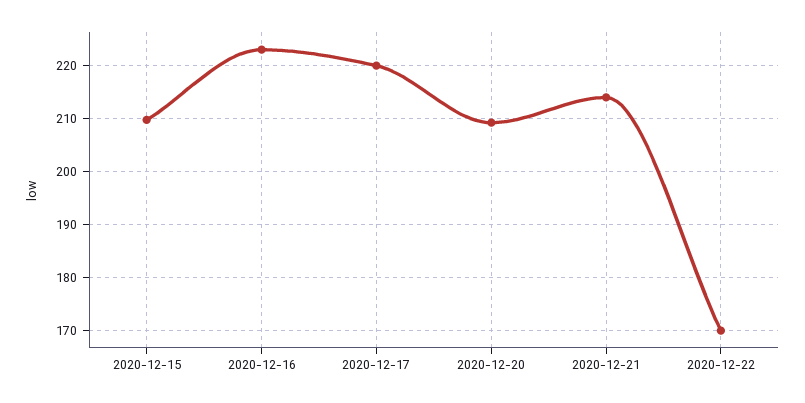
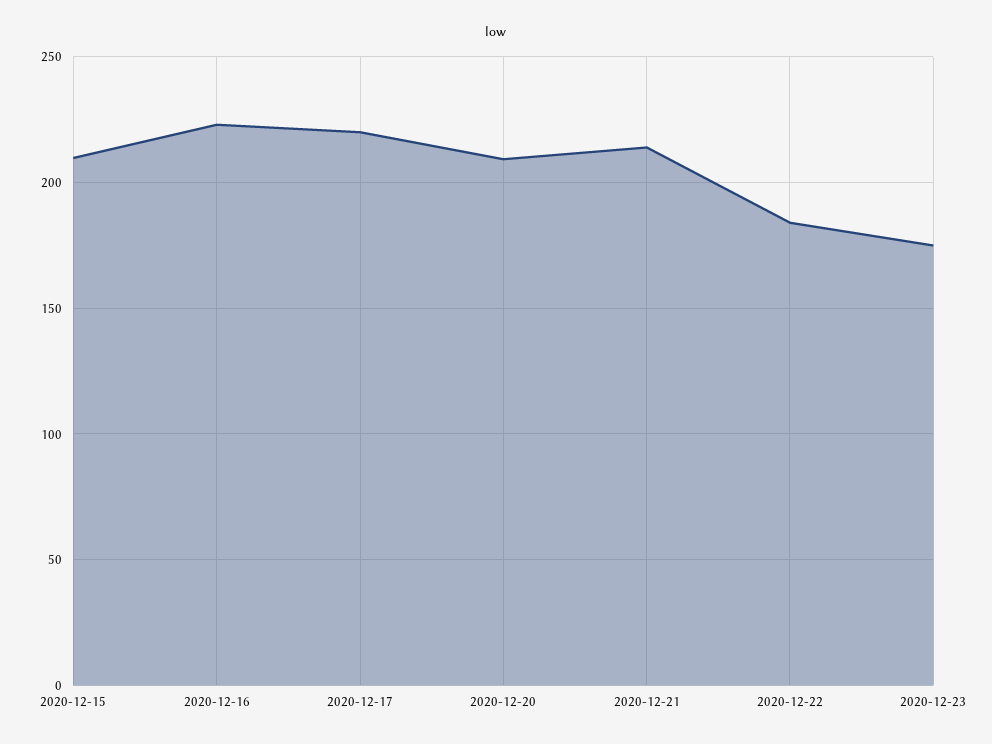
2020-12-22: 170 -> 185
2020-12-23: none -> 175

